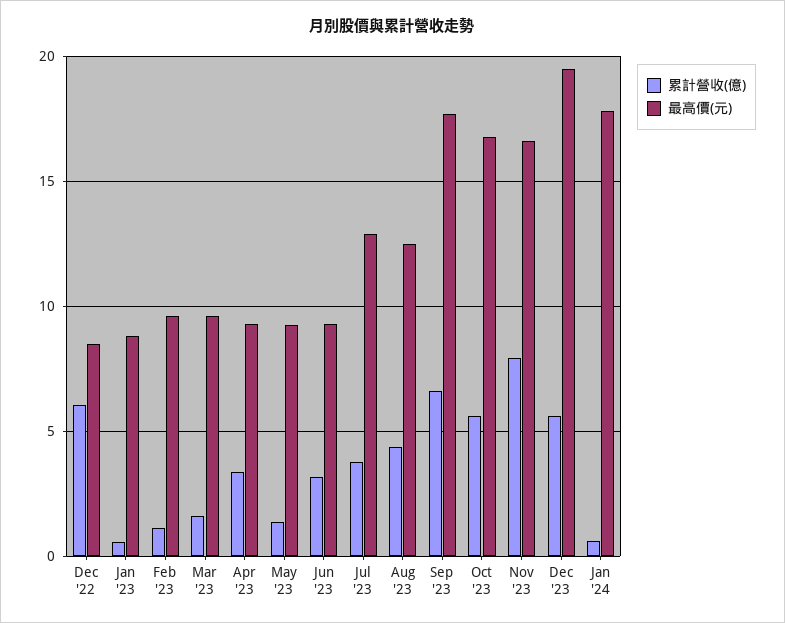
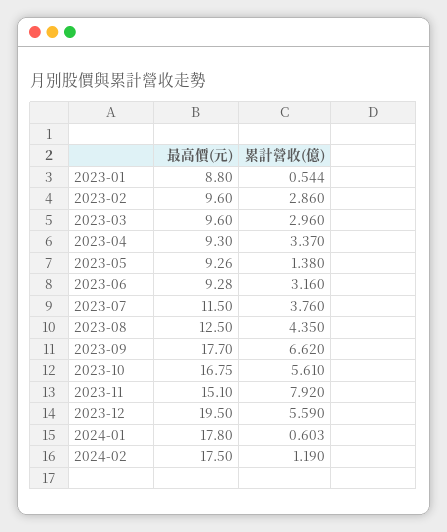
累計營收(億), Dec '22: 6 -> none
最高價(元), Dec '22: 8.5 -> none
累計營收(億), Feb '23: 1 -> 2.86
累計營收(億), Mar '23: 1.5 -> 2.96
最高價(元), Jul '23: 13 -> 11.5
最高價(元), Nov '23: 16.5 -> 15.1
最高價(元), 2024-02: none -> 17.5
累計營收(億), 2024-02: none -> 1.19

